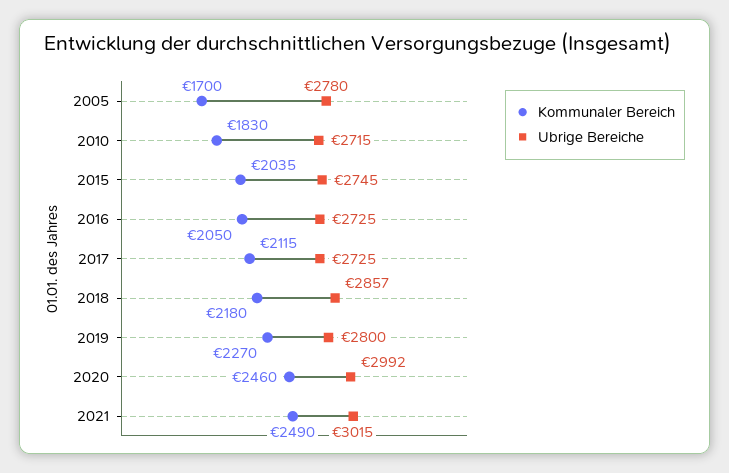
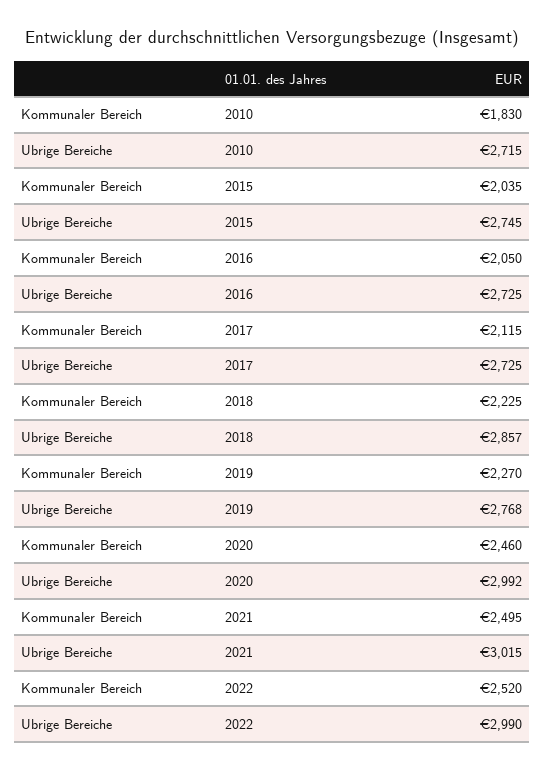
Kommunaler Bereich, 2005: 1700 -> none
Ubrige Bereiche, 2005: 2780 -> none
Kommunaler Bereich, 2018: 2180 -> 2225
Ubrige Bereiche, 2019: 2800 -> 2768
Kommunaler Bereich, 2021: 2490 -> 2495
Kommunaler Bereich, 2022: none -> 2520
Ubrige Bereiche, 2022: none -> 2990

